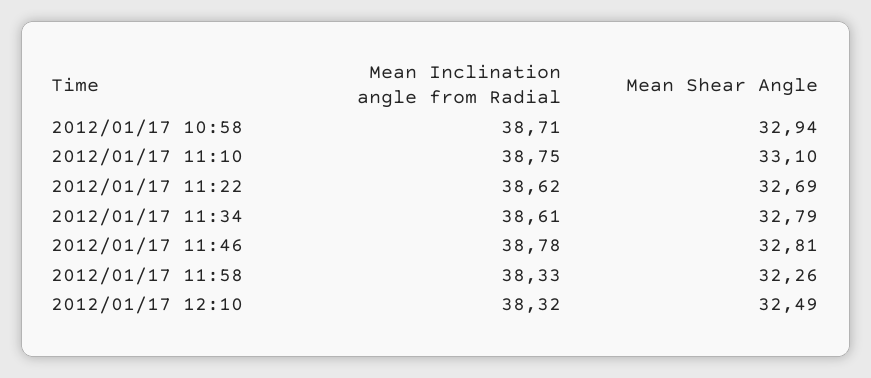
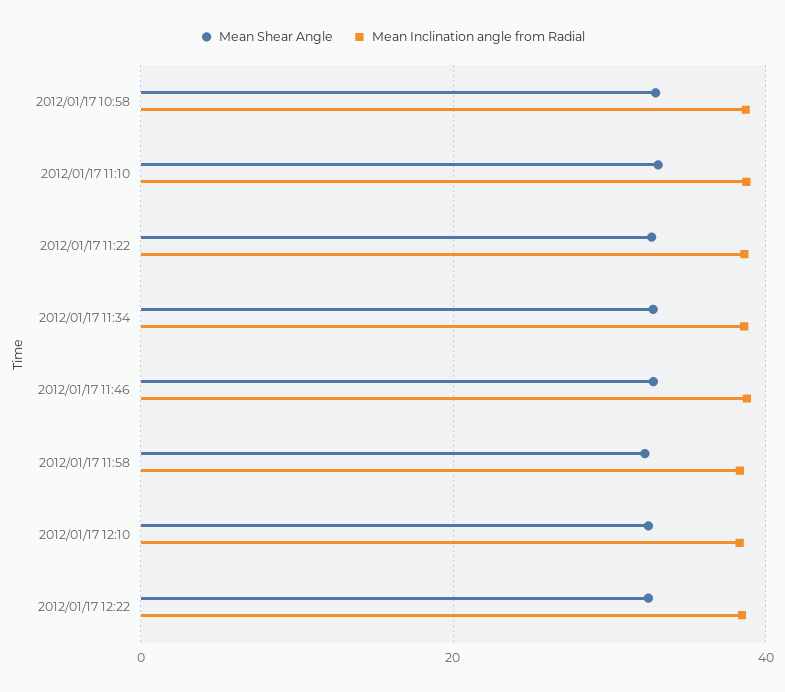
Mean Shear Angle, 2012/01/17 12:22: none -> 32
Mean Inclination angle from Radial, 2012/01/17 12:22: none -> 38

